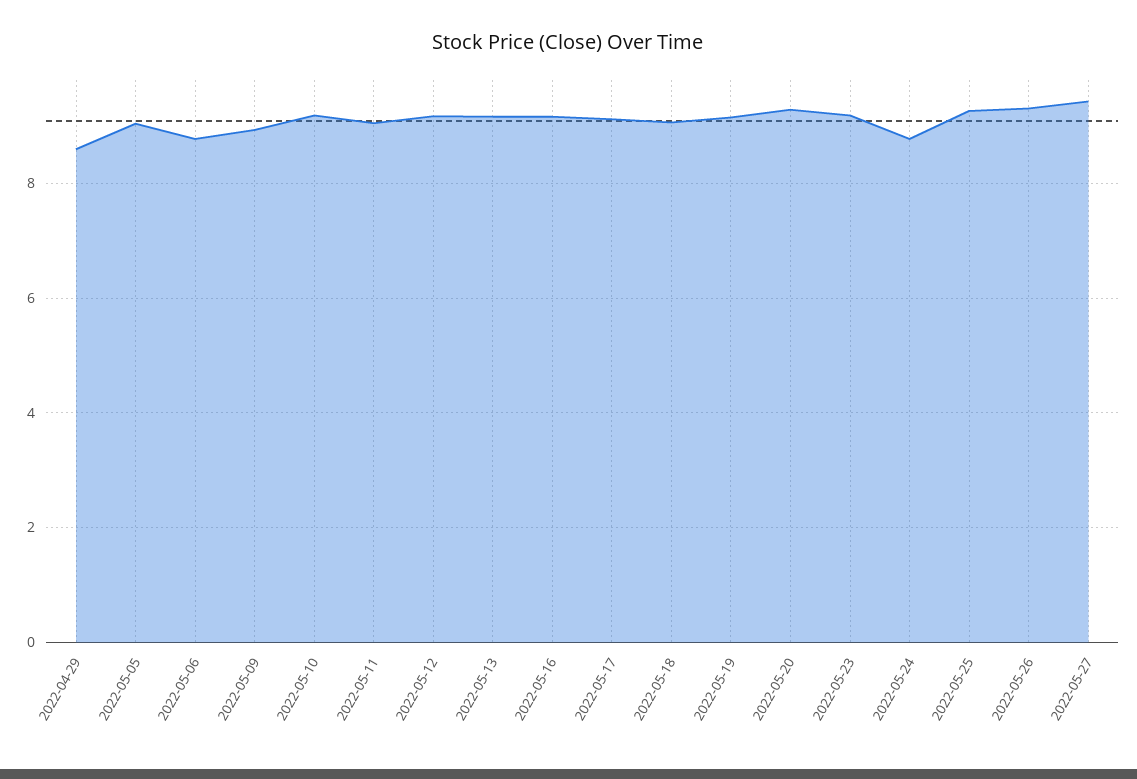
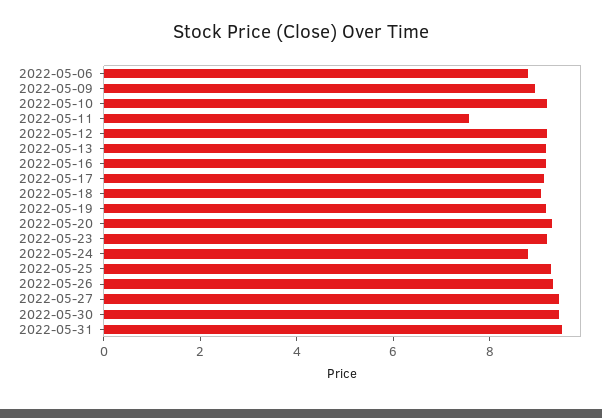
2022-04-29: 8.6 -> none
2022-05-05: 9 -> none
2022-05-11: 9 -> 7.5
2022-05-30: none -> 9.5
2022-05-31: none -> 9.5

